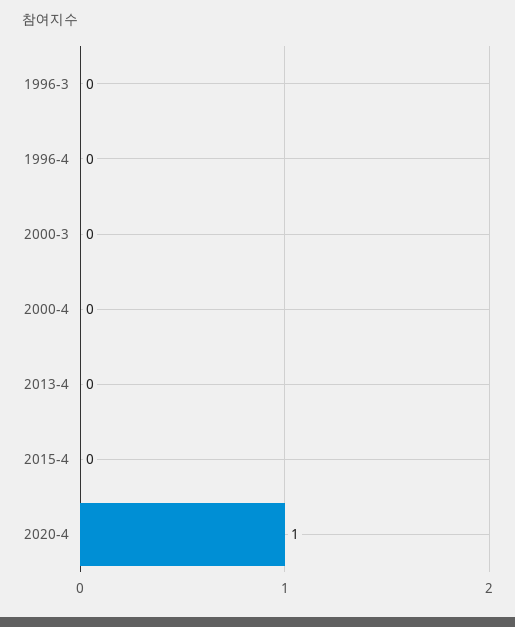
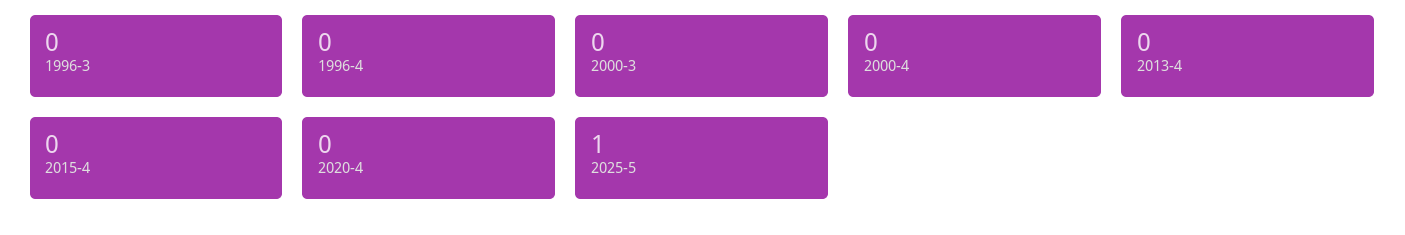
2020-4: 1 -> 0
2025-5: none -> 1

